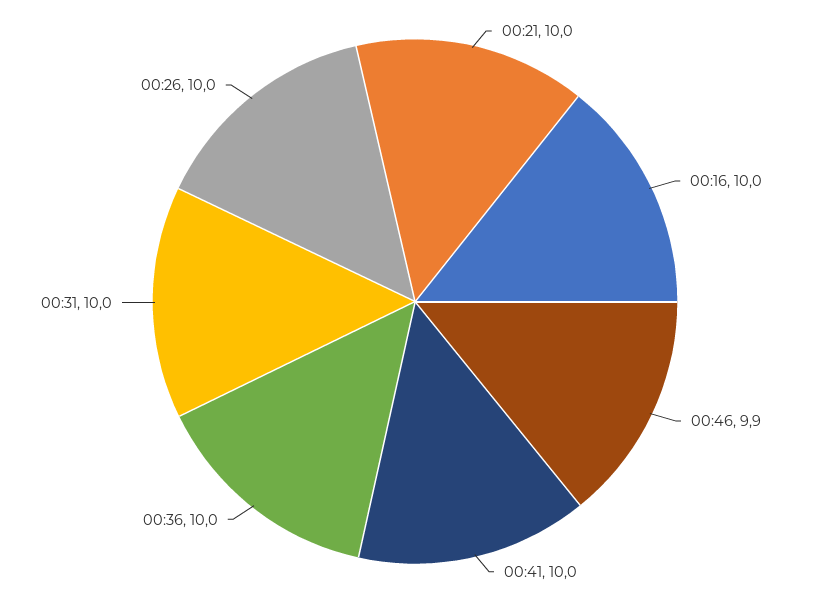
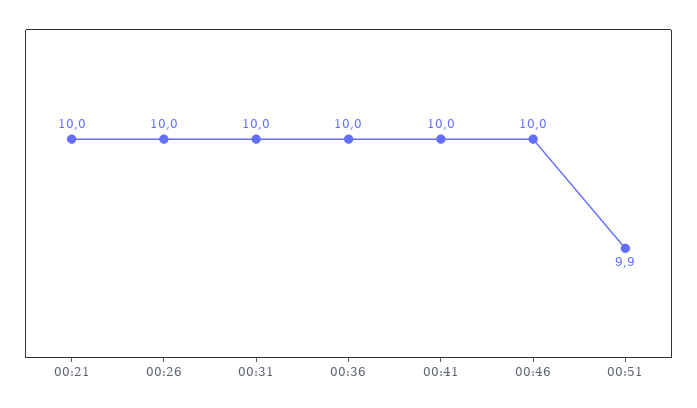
00:16: 10 -> none
00:46: 9.9 -> 10
00:51: none -> 9.9

